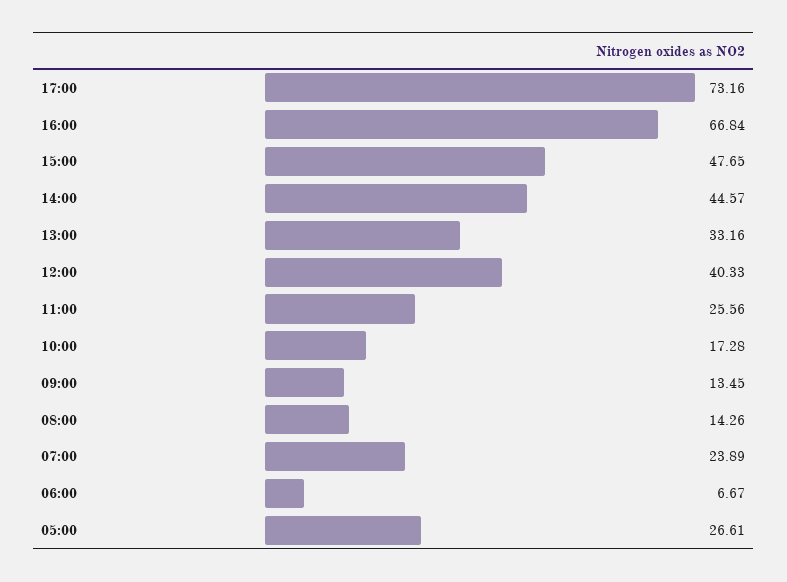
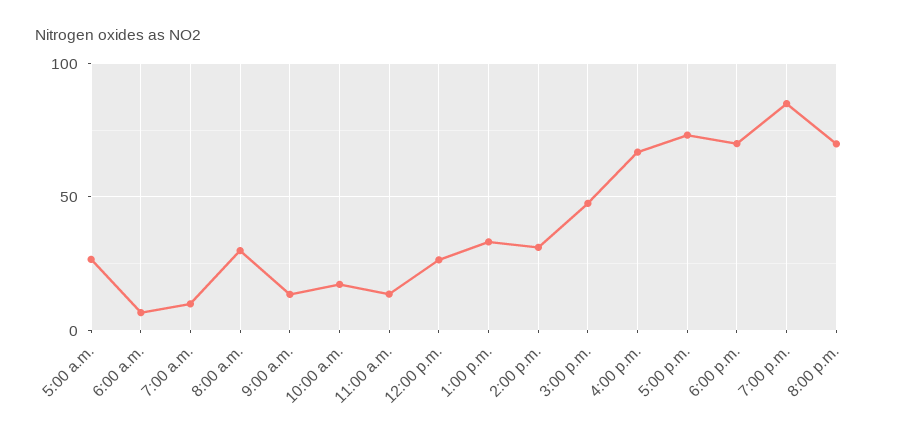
14:00: 44.57 -> 30
12:00: 40.33 -> 25
11:00: 25.56 -> 15
08:00: 14.26 -> 30
07:00: 23.89 -> 10
6:00 p.m.: none -> 70
7:00 p.m.: none -> 85
8:00 p.m.: none -> 70

